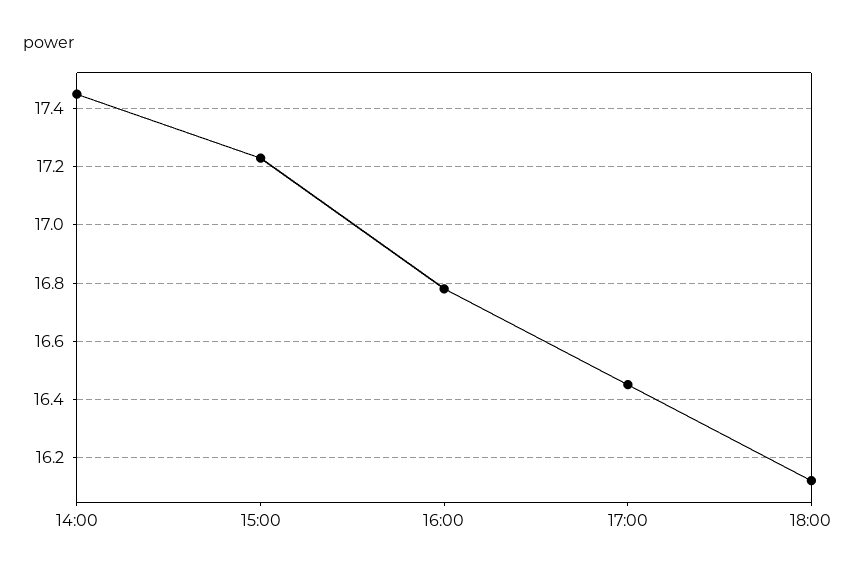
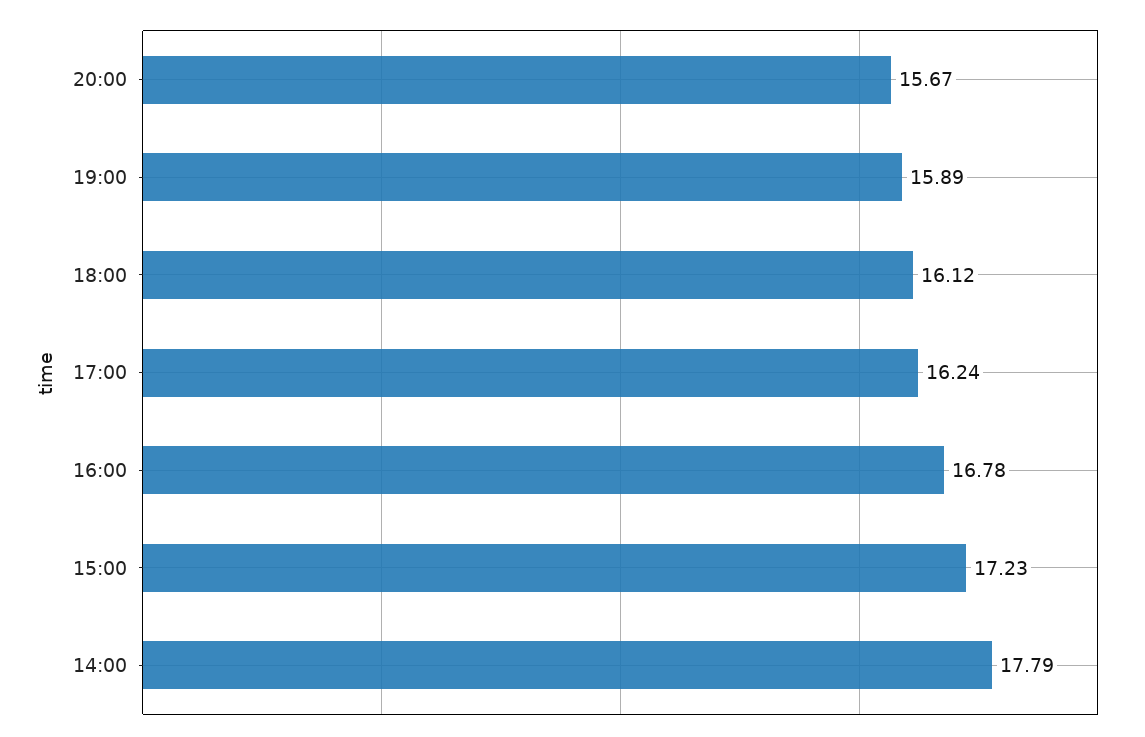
14:00: 17.45 -> 17.79
17:00: 16.45 -> 16.24
20:00: none -> 15.67
19:00: none -> 15.89

